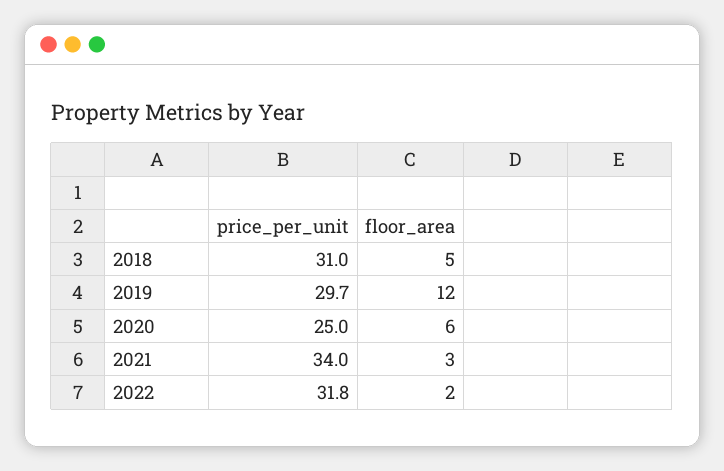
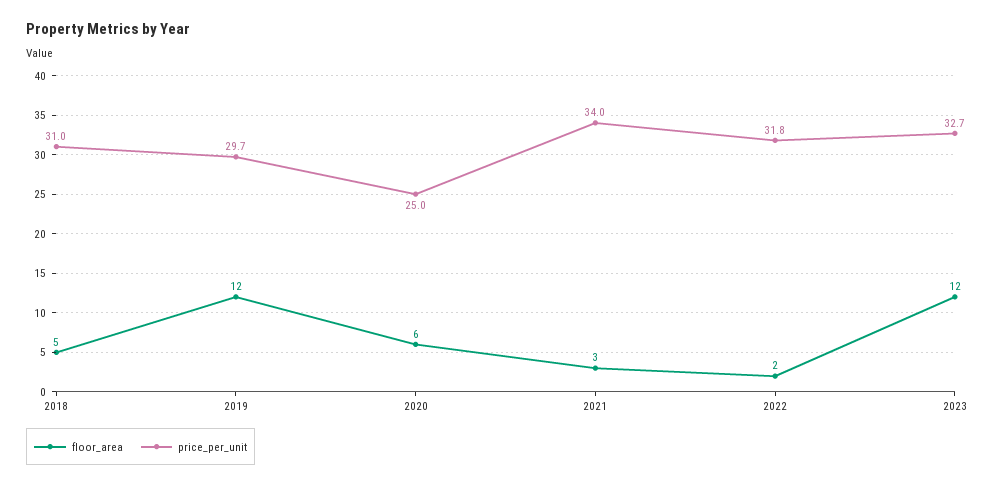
floor_area, 2023: none -> 12
price_per_unit, 2023: none -> 32.7

